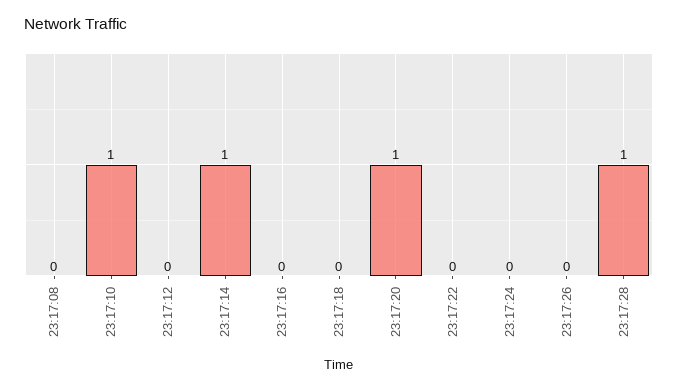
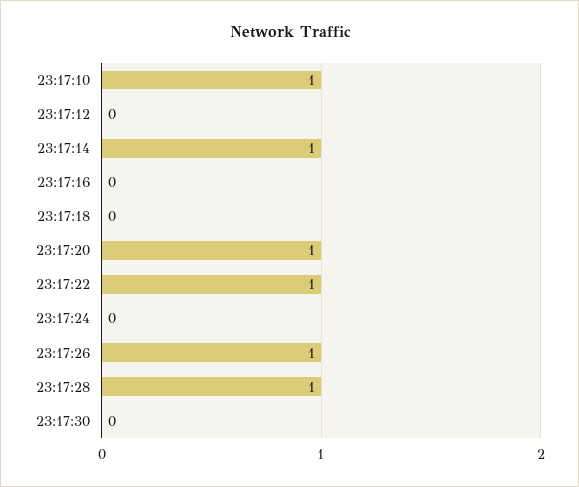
23:17:08: 0 -> none
23:17:22: 0 -> 1
23:17:26: 0 -> 1
23:17:30: none -> 0

